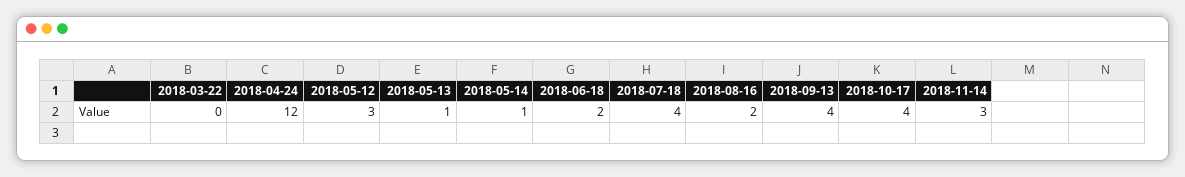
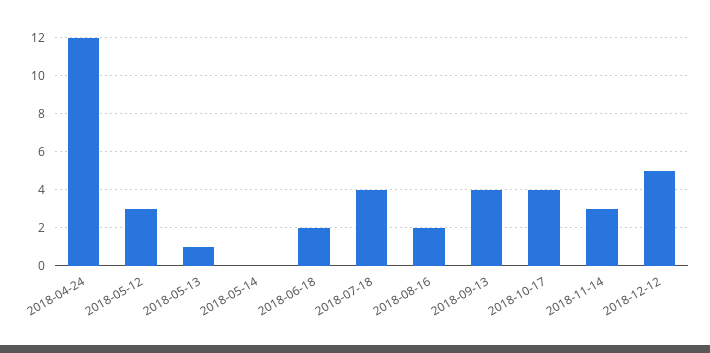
2018-03-22: 0 -> none
2018-05-14: 1 -> 0
2018-12-12: none -> 5

